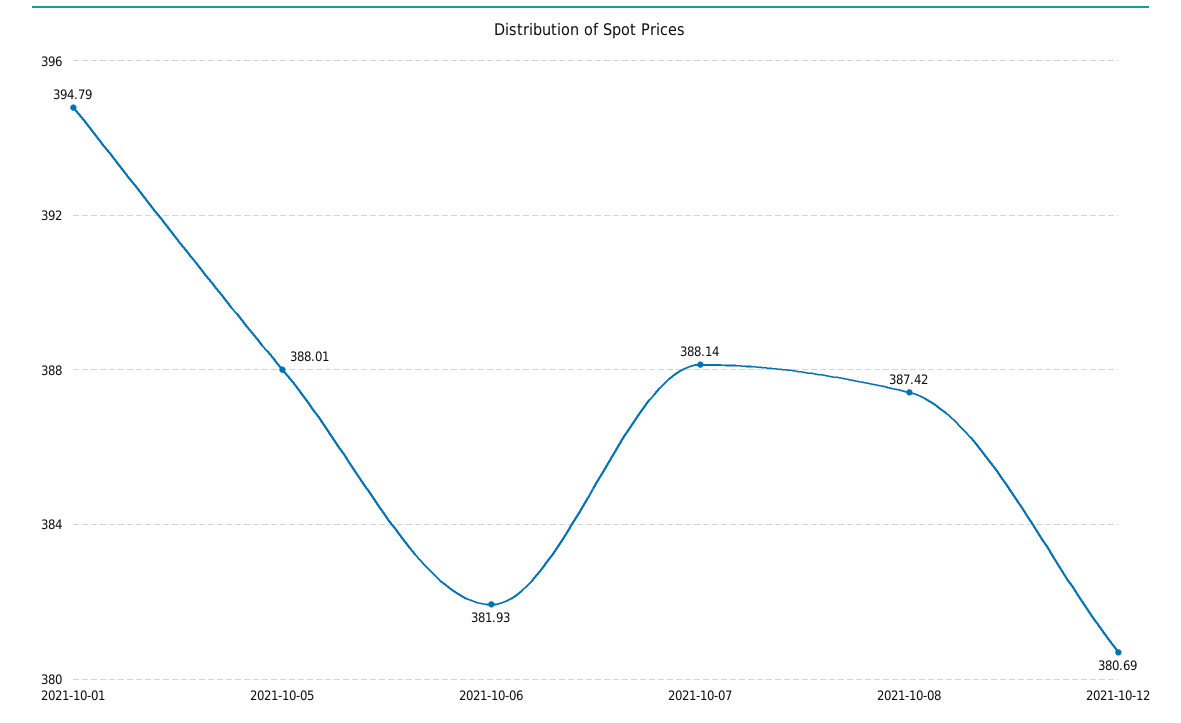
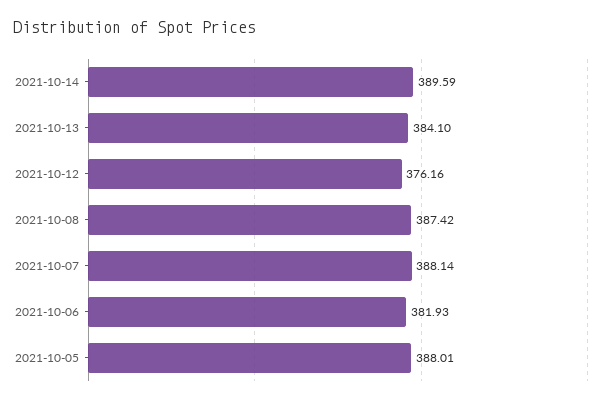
2021-10-01: 394.79 -> none
2021-10-12: 380.69 -> 376.16
2021-10-14: none -> 389.59
2021-10-13: none -> 384.1

